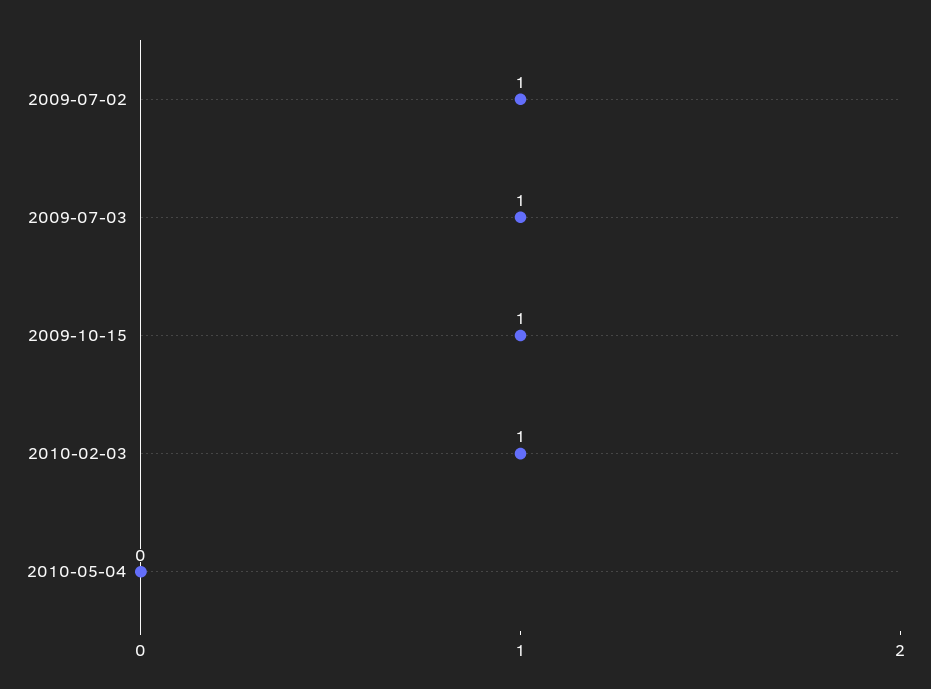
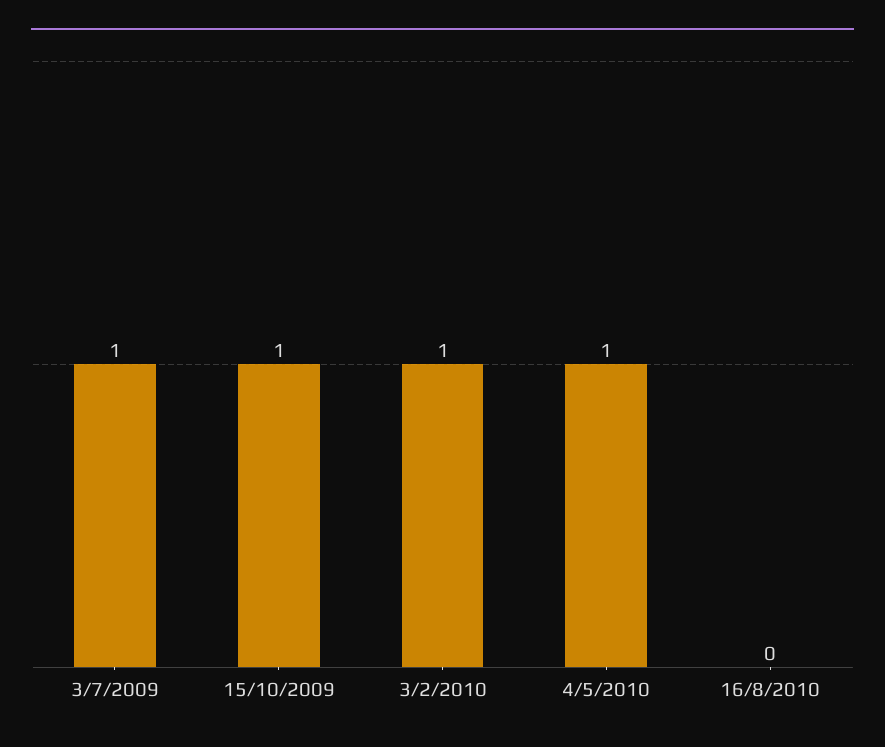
2009-07-02: 1 -> none
2010-05-04: 0 -> 1
16/8/2010: none -> 0

